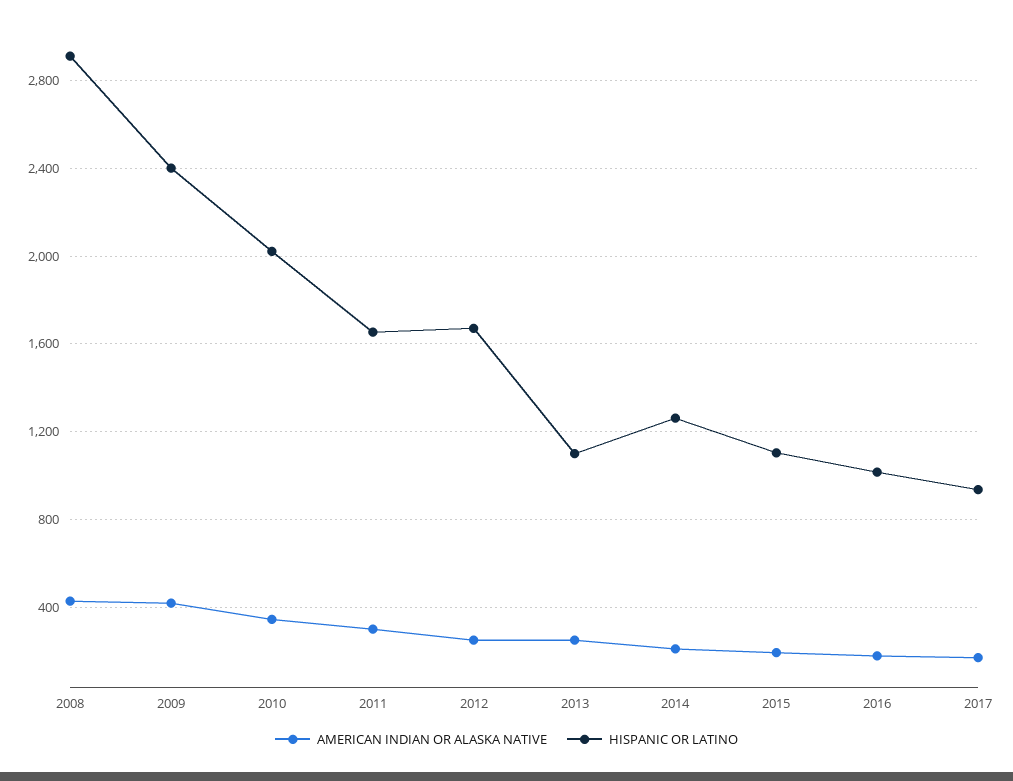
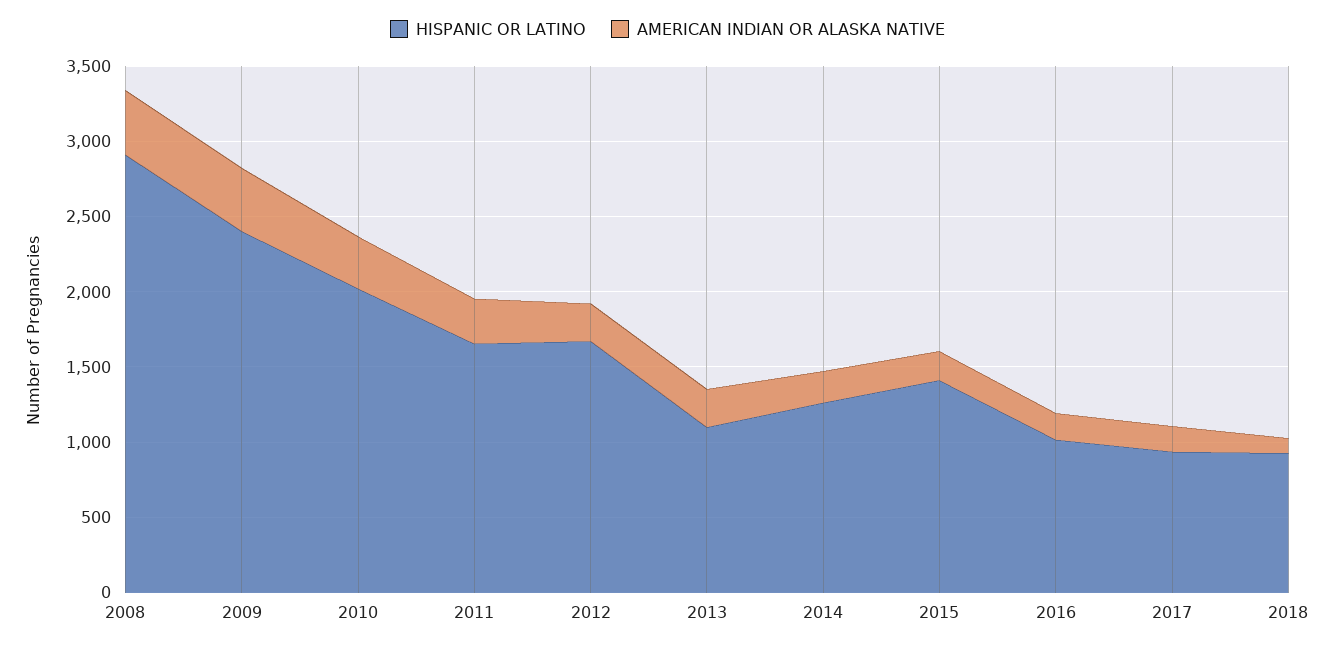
HISPANIC OR LATINO, 2015: 1100 -> 1400
HISPANIC OR LATINO, 2018: none -> 900
AMERICAN INDIAN OR ALASKA NATIVE, 2018: none -> 100

